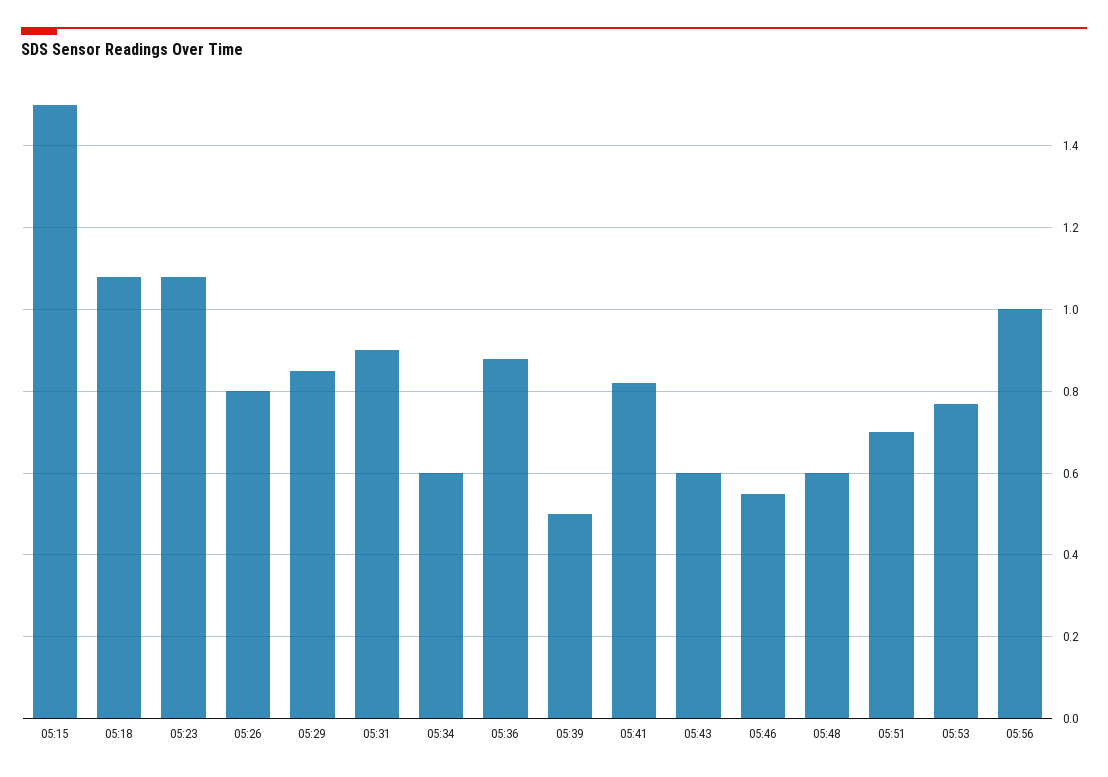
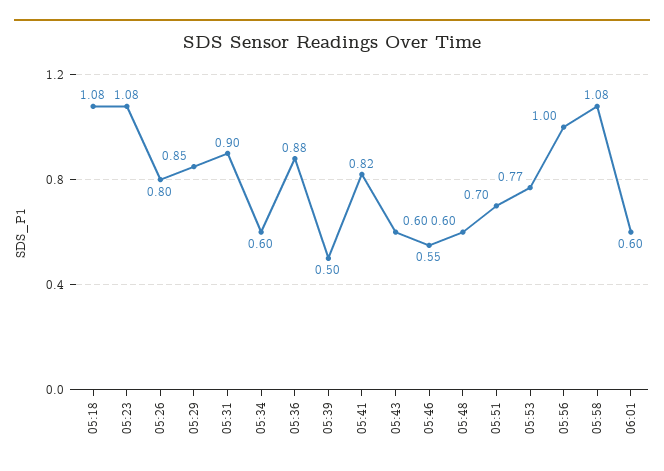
05:15: 1.5 -> none
05:58: none -> 1.08
06:01: none -> 0.6

